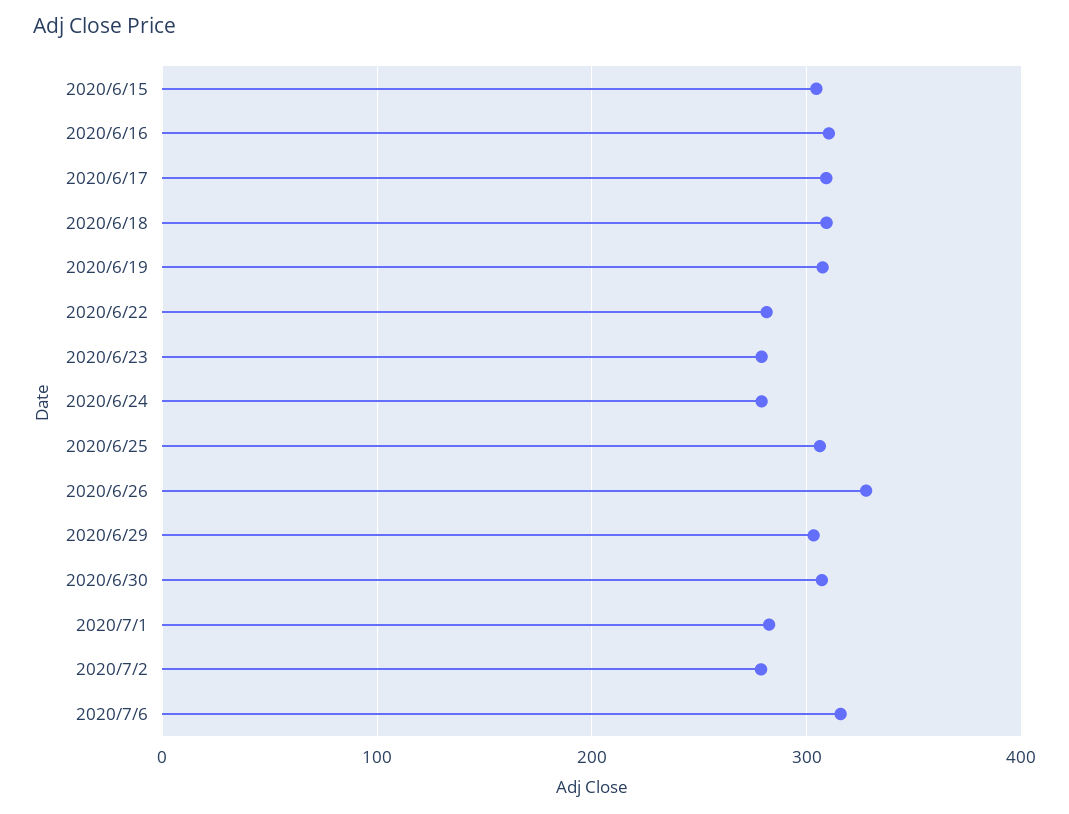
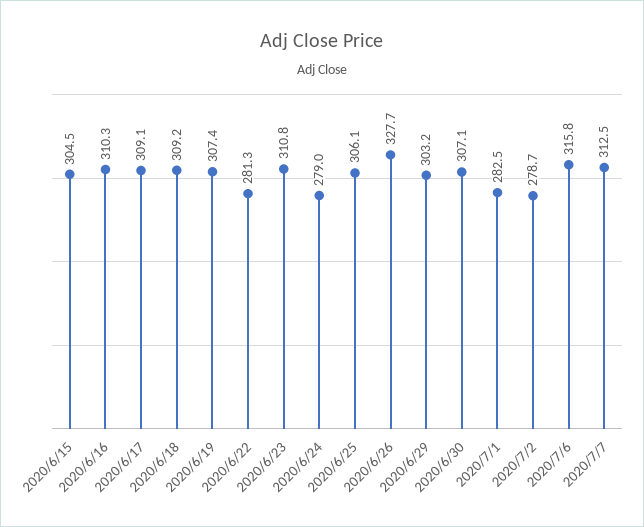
2020/6/23: 280 -> 310.8
2020/7/7: none -> 312.5

